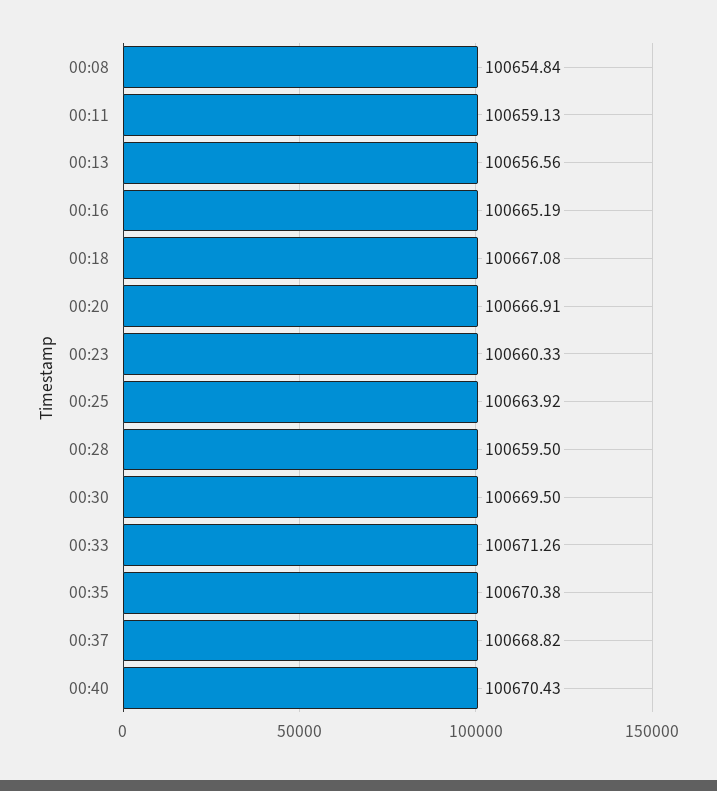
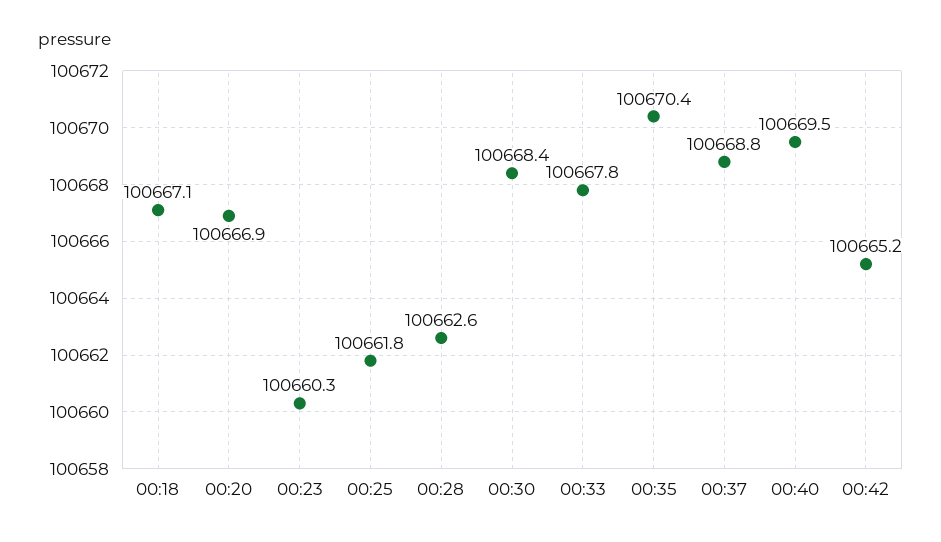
00:08: 100654.84 -> none
00:11: 100659.13 -> none
00:13: 100656.56 -> none
00:16: 100665.19 -> none
00:25: 100663.92 -> 100661.8
00:28: 100659.5 -> 100662.6
00:30: 100669.5 -> 100668.4
00:33: 100671.26 -> 100667.8
00:40: 100670.43 -> 100669.5
00:42: none -> 100665.2

